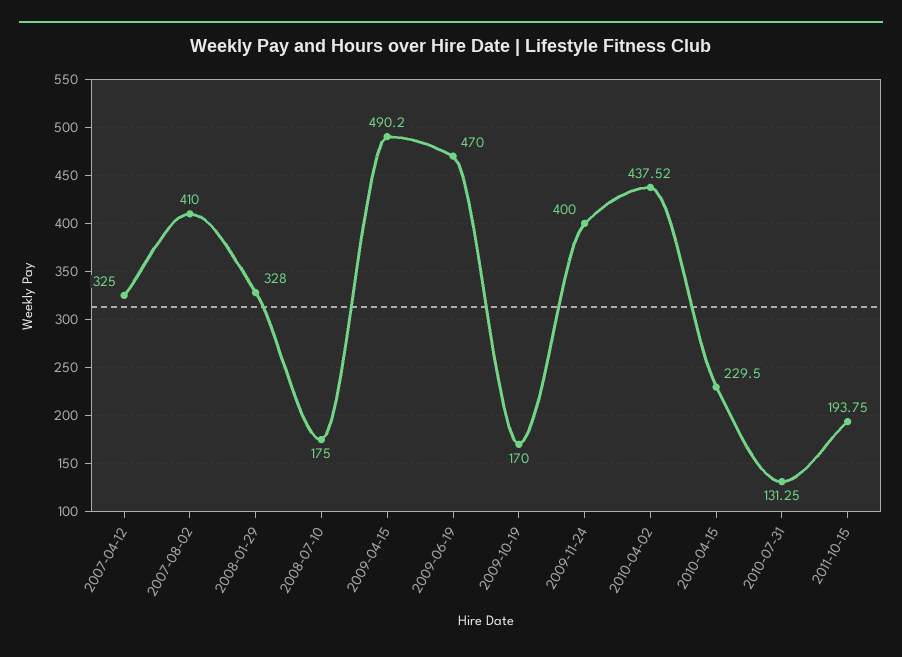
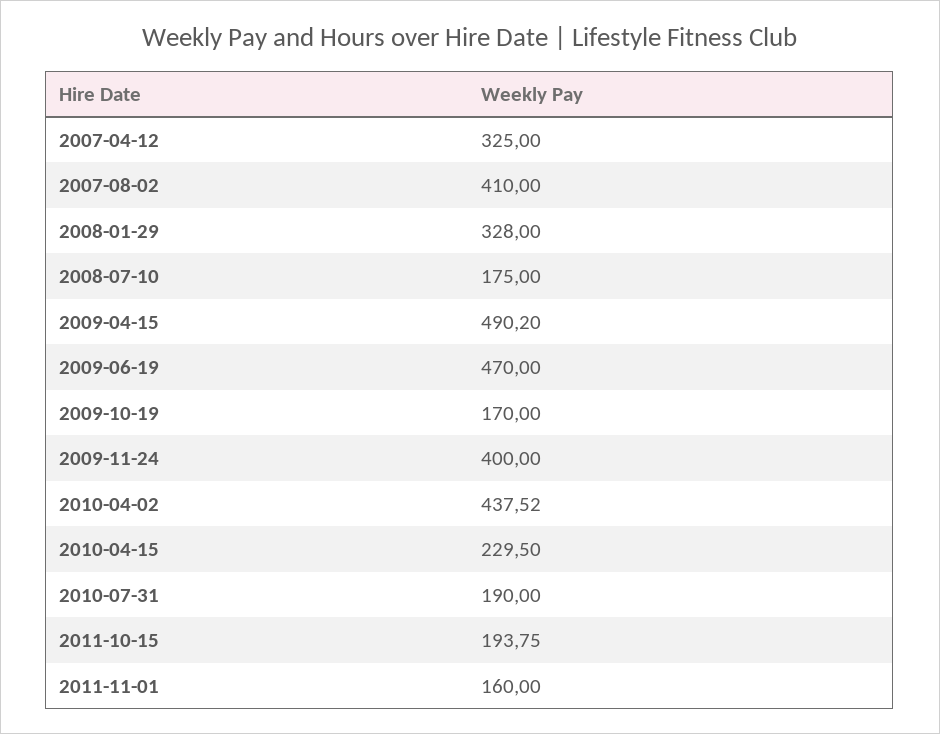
2010-07-31: 131.25 -> 190
2011-11-01: none -> 160

